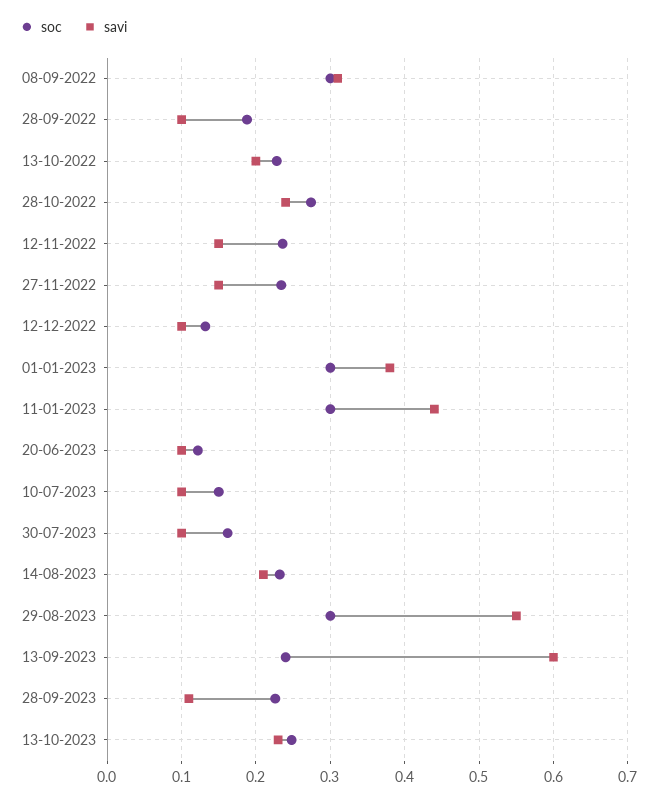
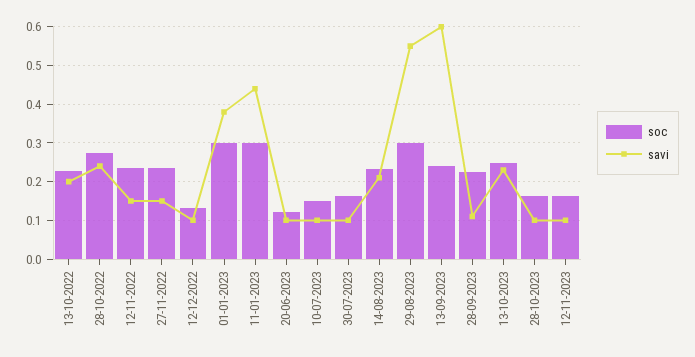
soc, 08-09-2022: 0.3 -> none
savi, 08-09-2022: 0.31 -> none
soc, 28-09-2022: 0.19 -> none
savi, 28-09-2022: 0.1 -> none
soc, 28-10-2023: none -> 0.16
savi, 28-10-2023: none -> 0.1
soc, 12-11-2023: none -> 0.16
savi, 12-11-2023: none -> 0.1

